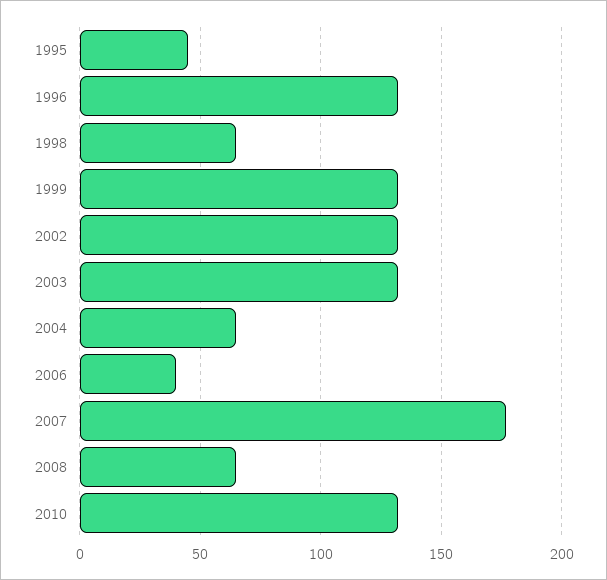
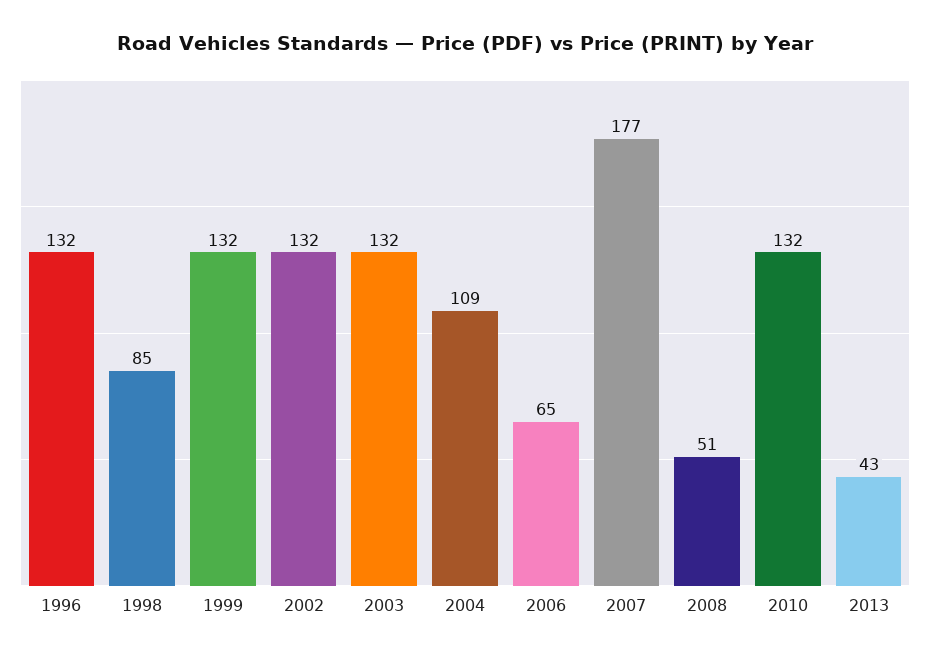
1995: 45 -> none
1998: 65 -> 85
2004: 65 -> 109
2006: 40 -> 65
2008: 65 -> 51
2013: none -> 43

